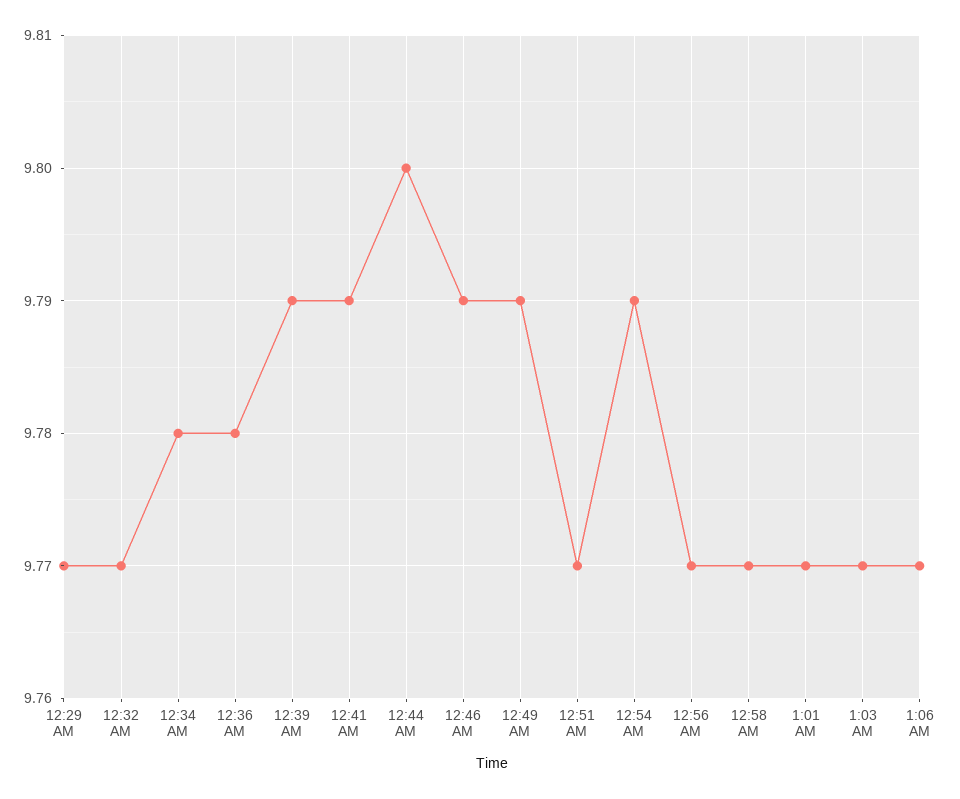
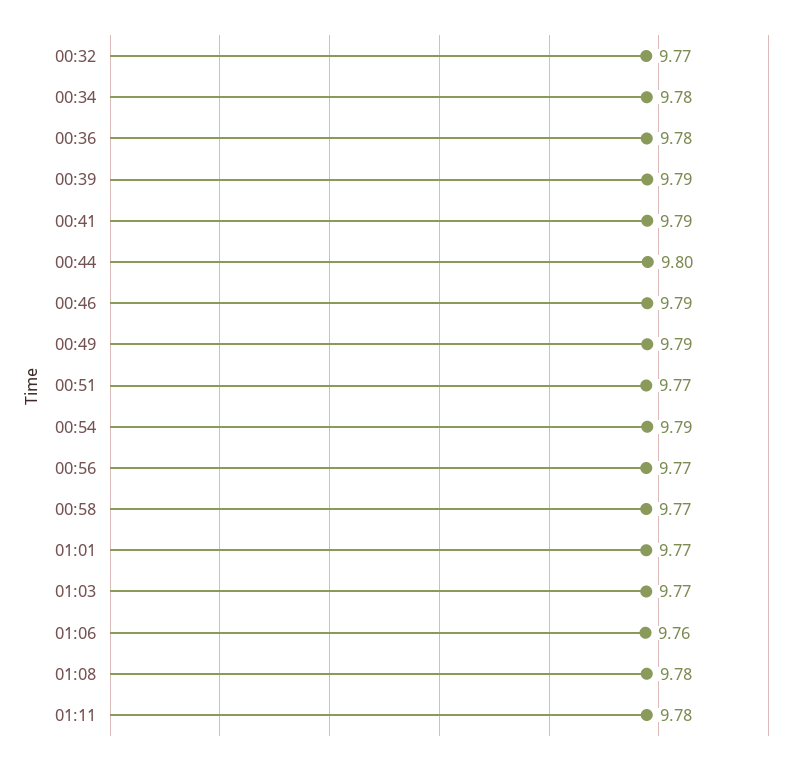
12:29 AM: 9.77 -> none
1:06 AM: 9.77 -> 9.76
01:08: none -> 9.78
01:11: none -> 9.78

